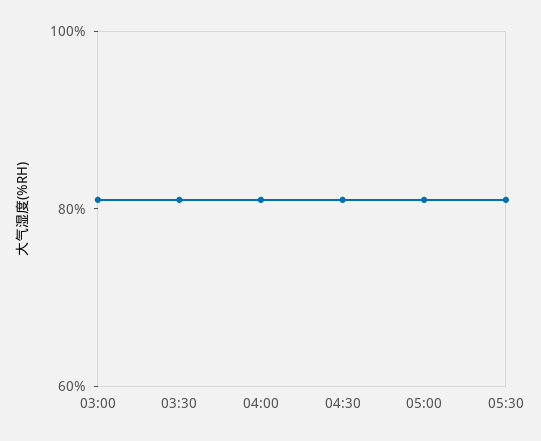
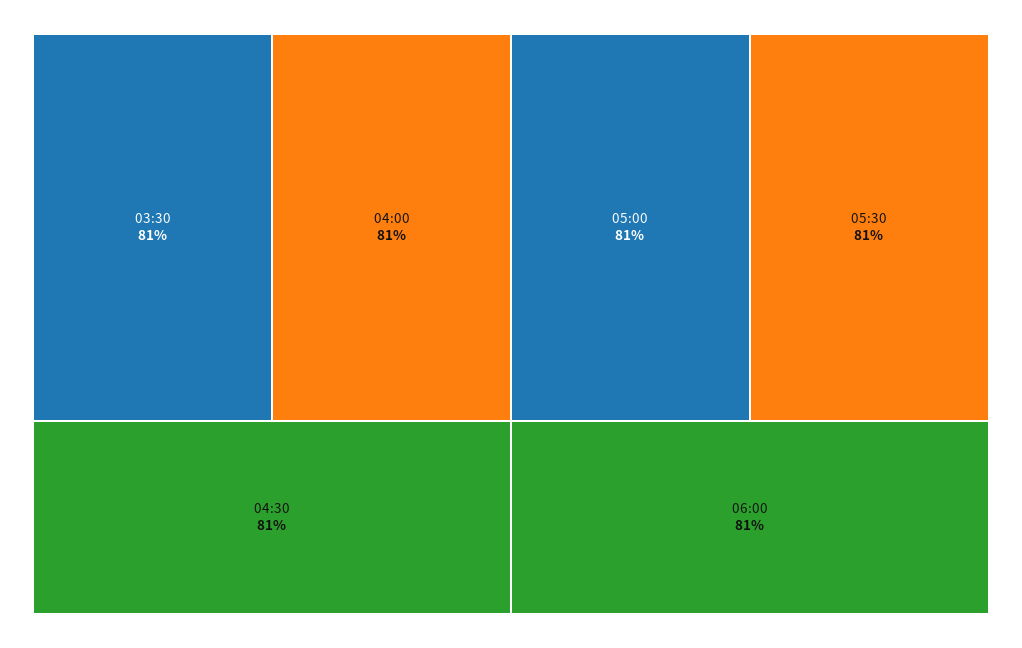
03:00: 80 -> none
06:00: none -> 81

